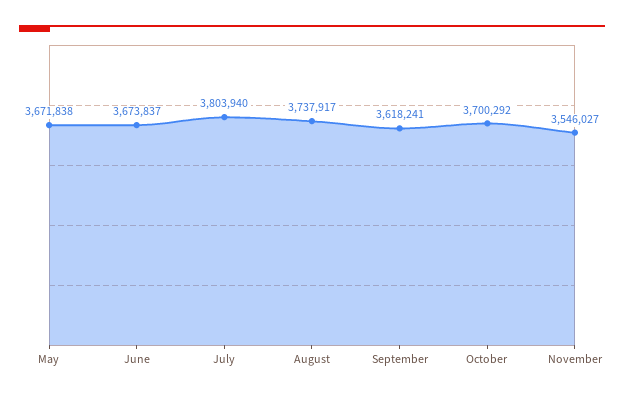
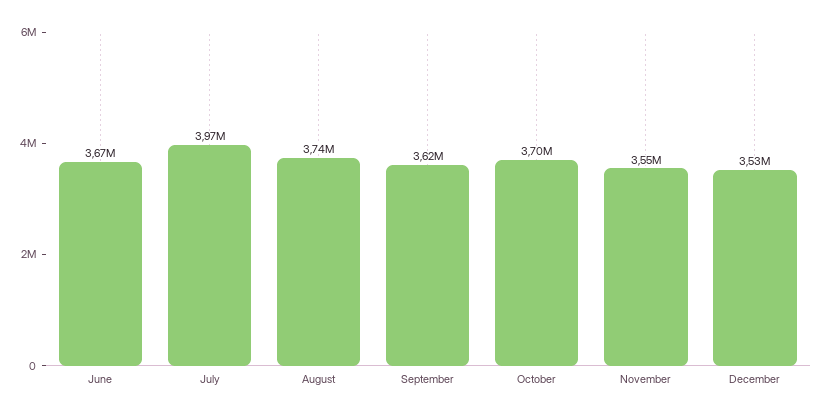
May: 3671838 -> none
July: 3803940 -> 3970000
December: none -> 3530000

